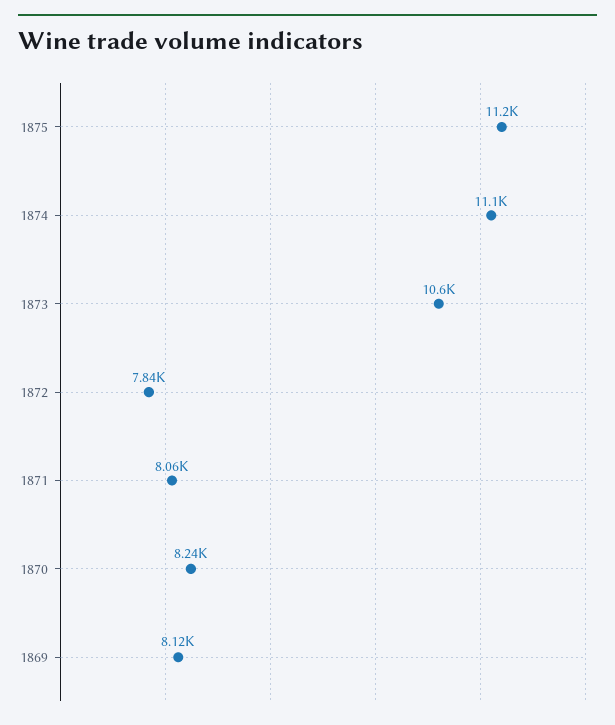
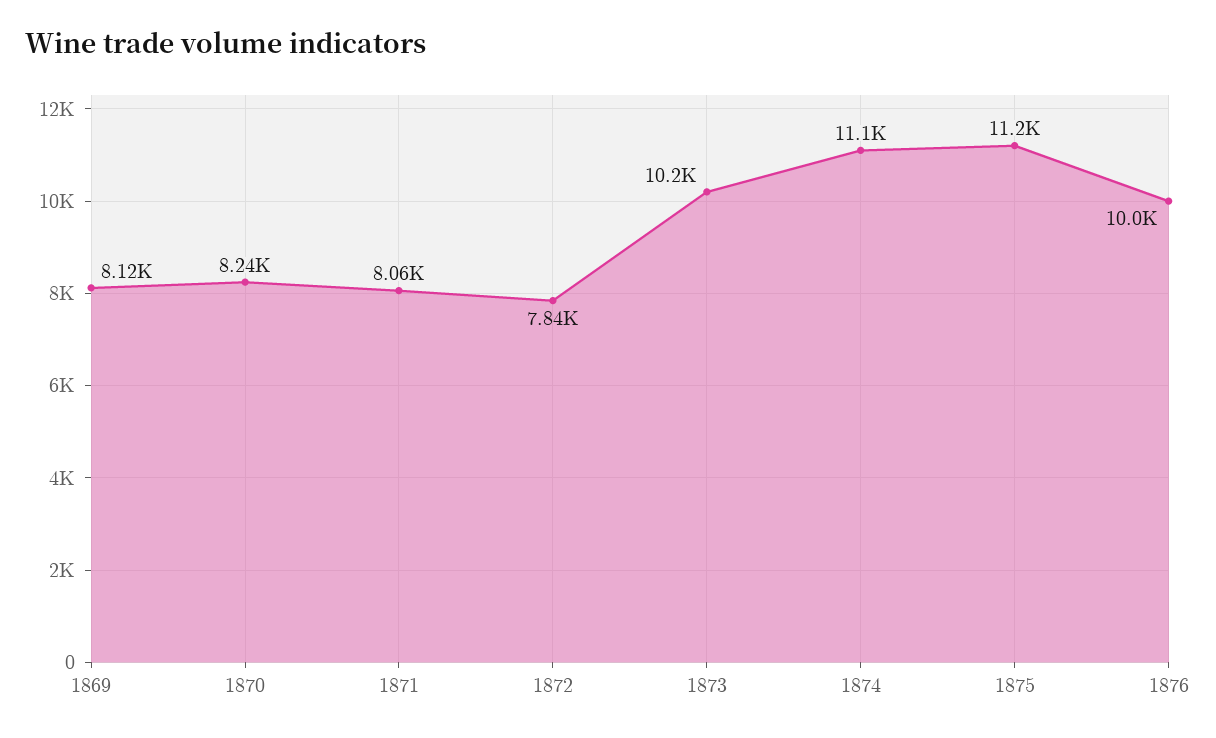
1873: 10600 -> 10200
1876: none -> 10000

